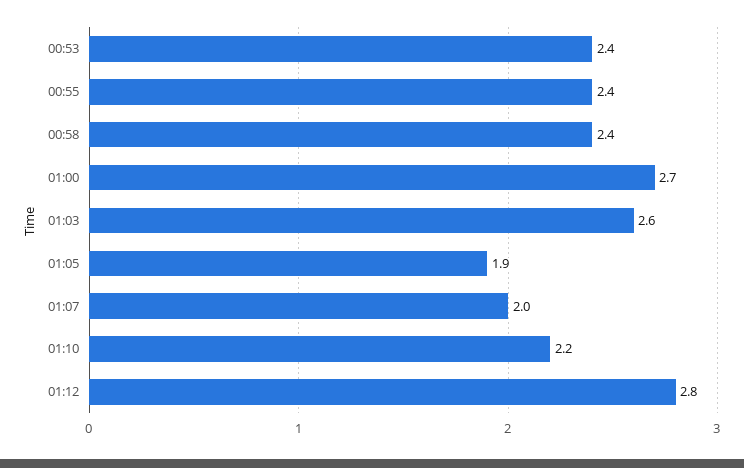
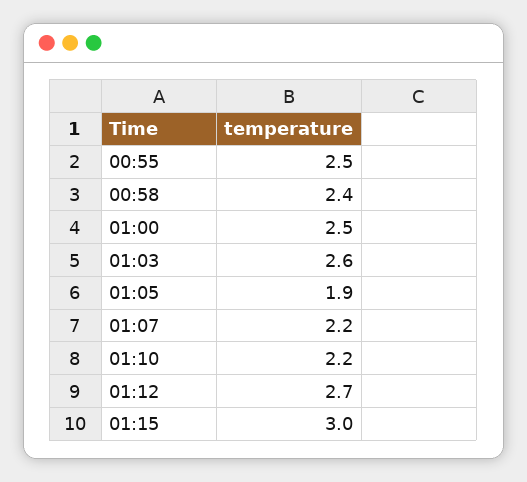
00:53: 2.4 -> none
00:55: 2.4 -> 2.5
01:00: 2.7 -> 2.5
01:07: 2 -> 2.2
01:12: 2.8 -> 2.7
01:15: none -> 3

